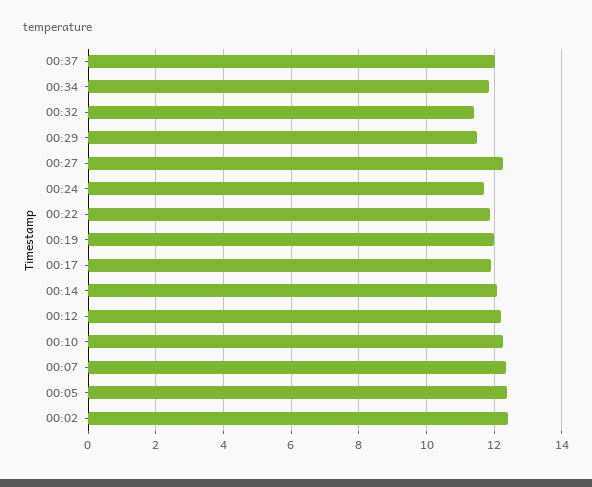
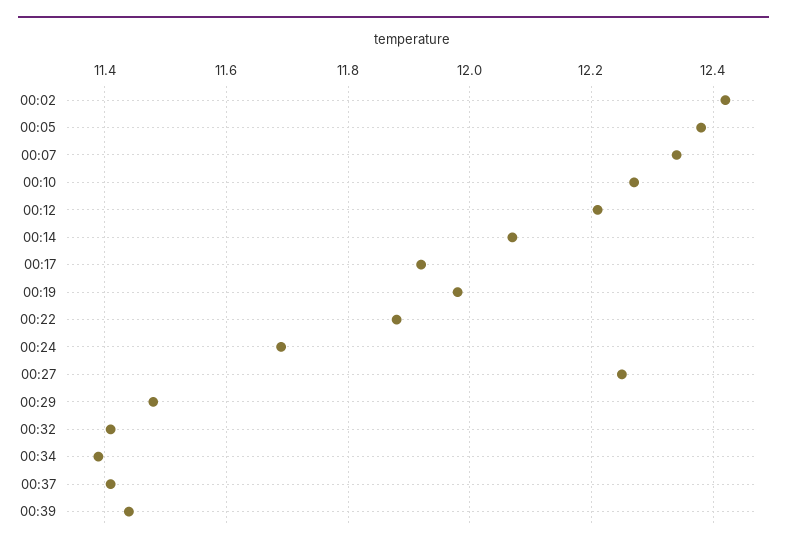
00:37: 12 -> 11.4
00:34: 11.8 -> 11.4
00:39: none -> 11.45

